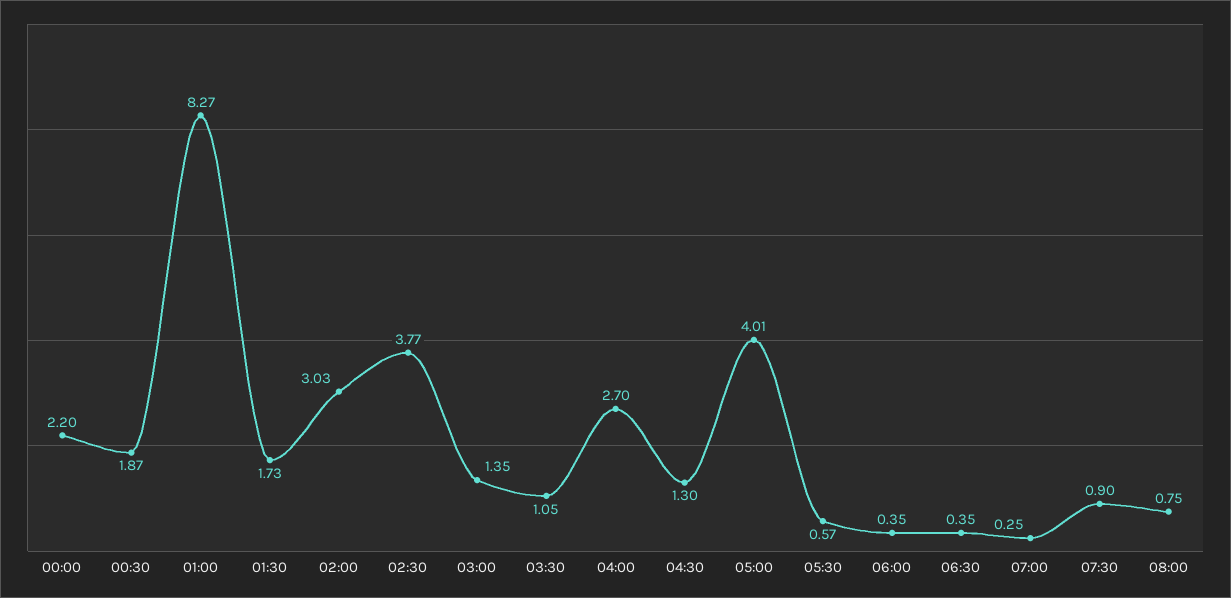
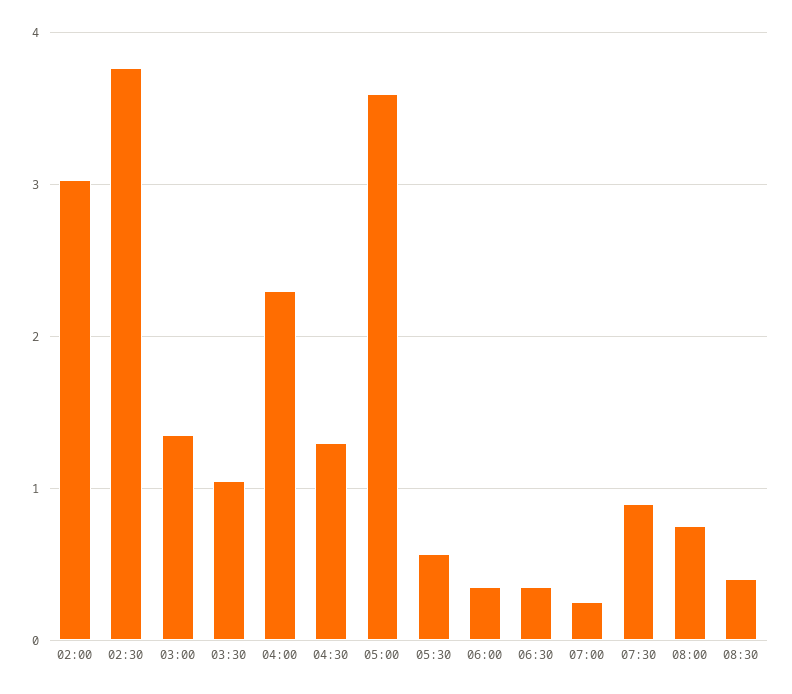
00:00: 2.2 -> none
00:30: 1.87 -> none
01:00: 8.27 -> none
01:30: 1.73 -> none
04:00: 2.7 -> 2.3
05:00: 4.01 -> 3.6
08:30: none -> 0.4

